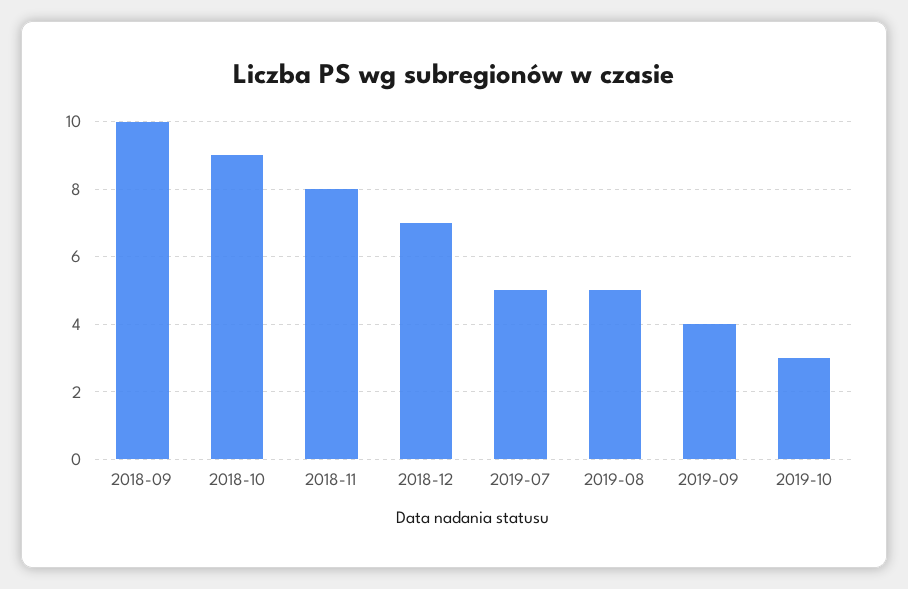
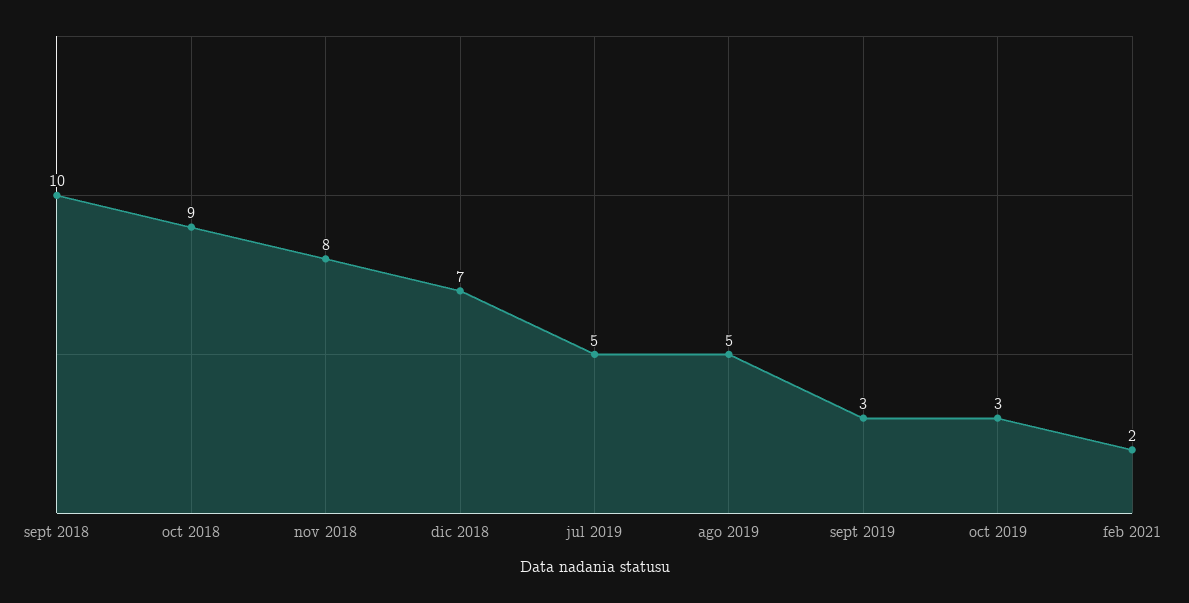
2019-09: 4 -> 3
feb 2021: none -> 2

